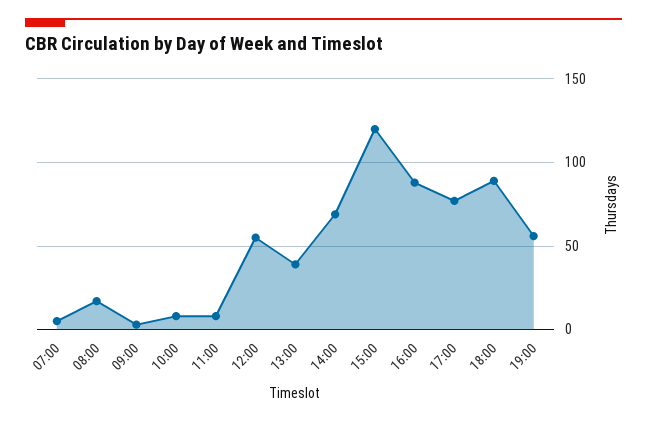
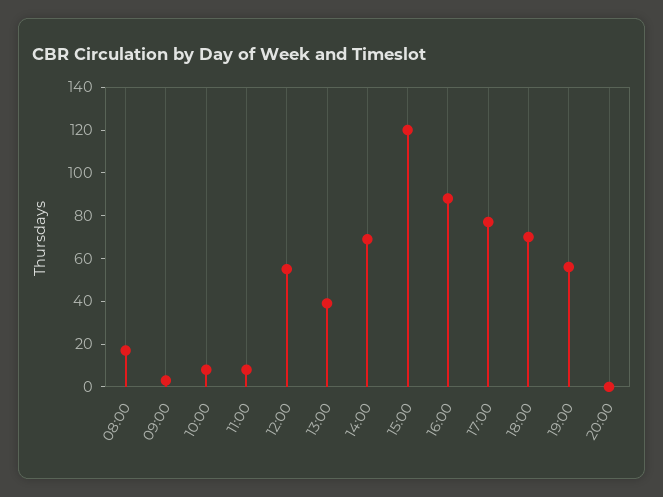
07:00: 5 -> none
18:00: 90 -> 70
20:00: none -> 0

